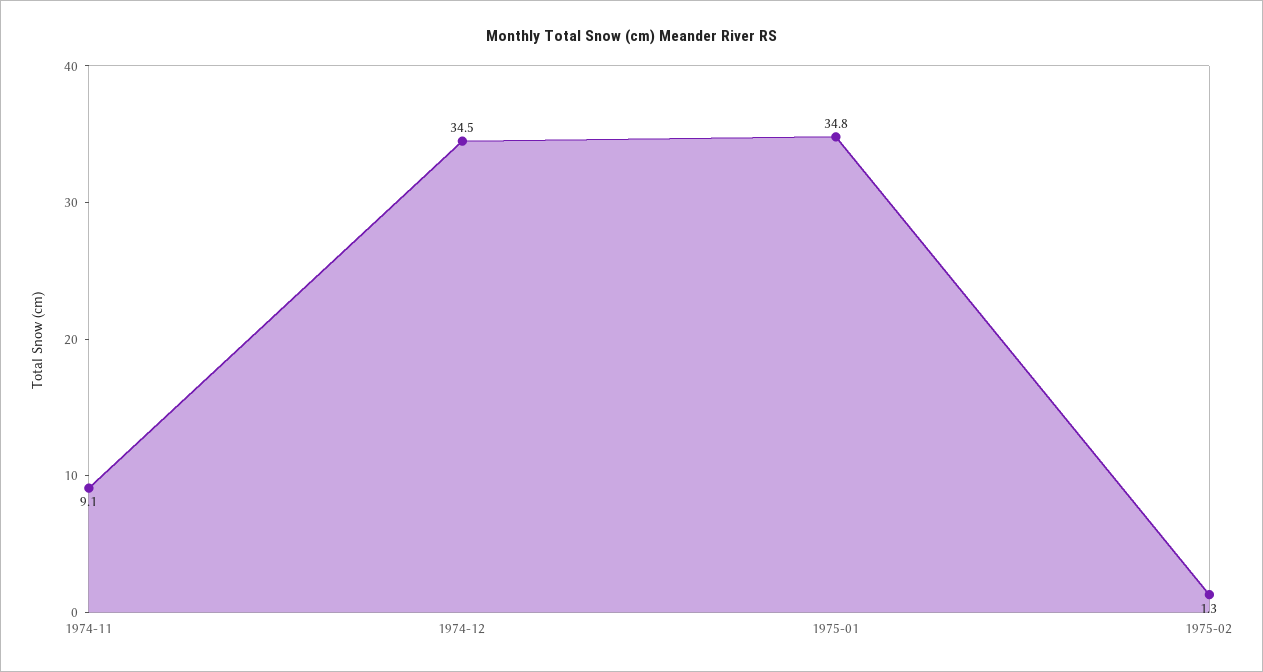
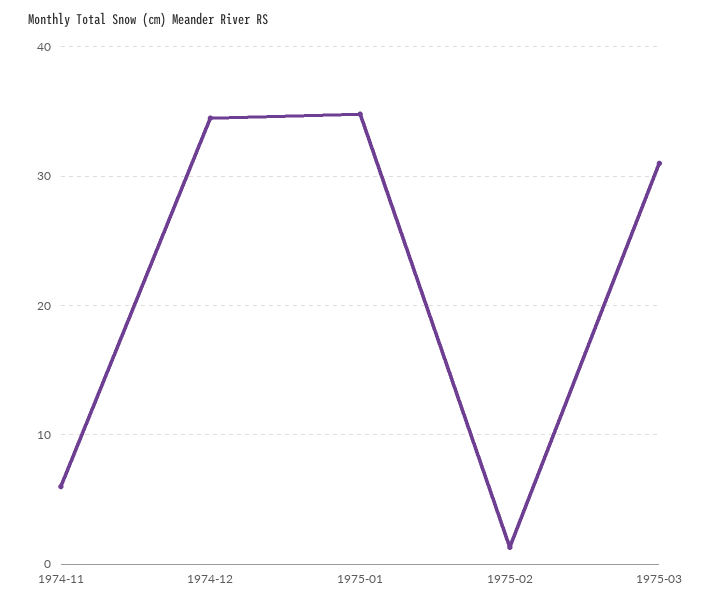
1974-11: 9.1 -> 6
1975-03: none -> 31

